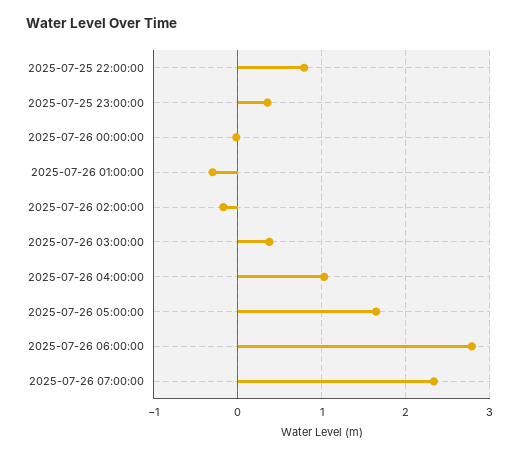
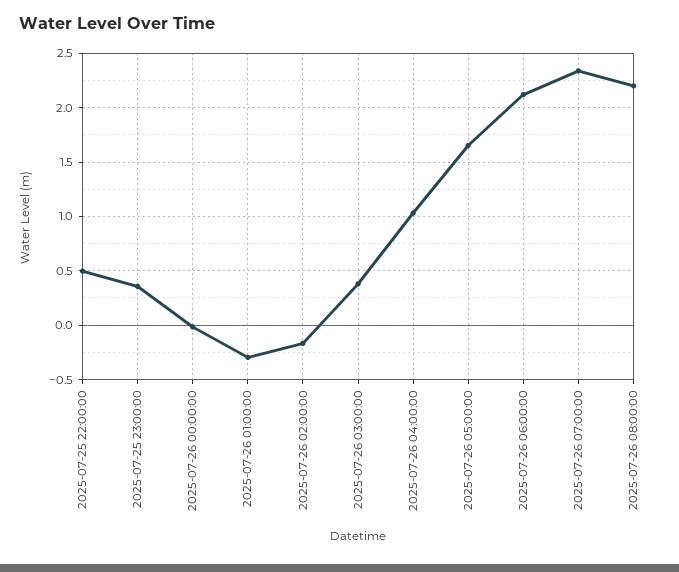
2025-07-25 22:00:00: 0.8 -> 0.5
2025-07-26 06:00:00: 2.8 -> 2.1
2025-07-26 08:00:00: none -> 2.2

